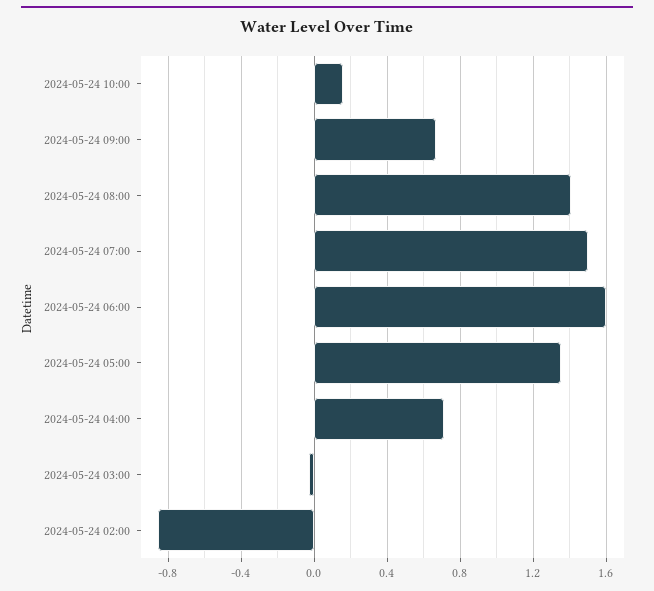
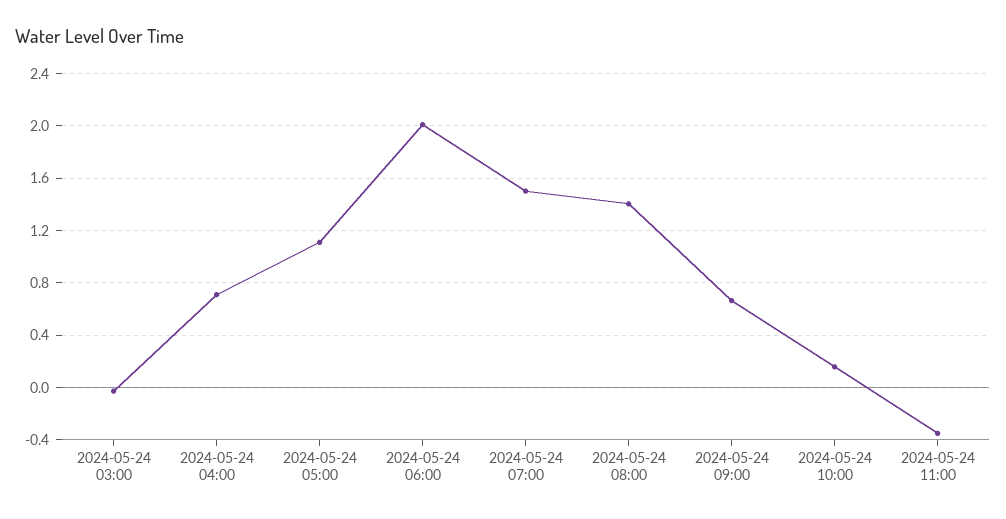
2024-05-24 06:00: 1.6 -> 2
2024-05-24 05:00: 1.35 -> 1.1
2024-05-24 02:00: -0.85 -> none
2024-05-24 11:00: none -> -0.35

